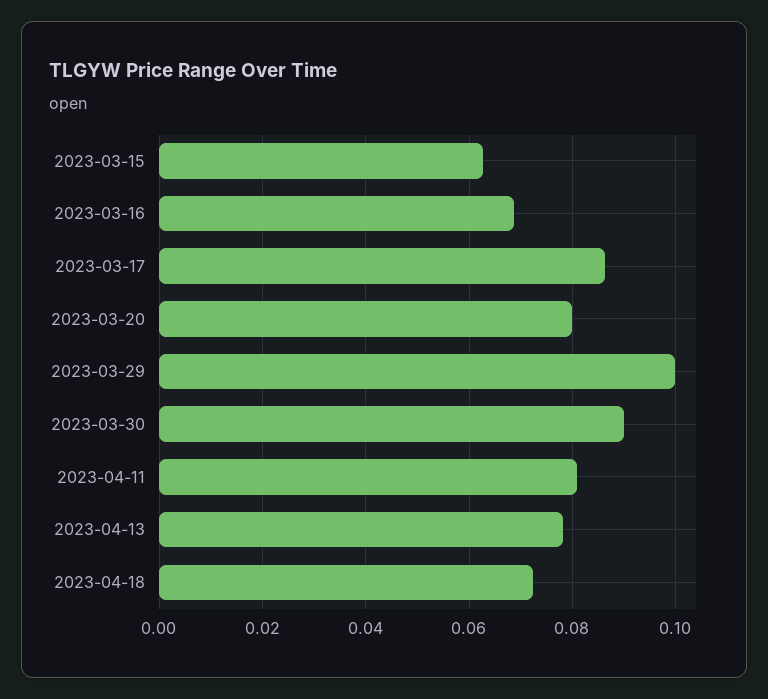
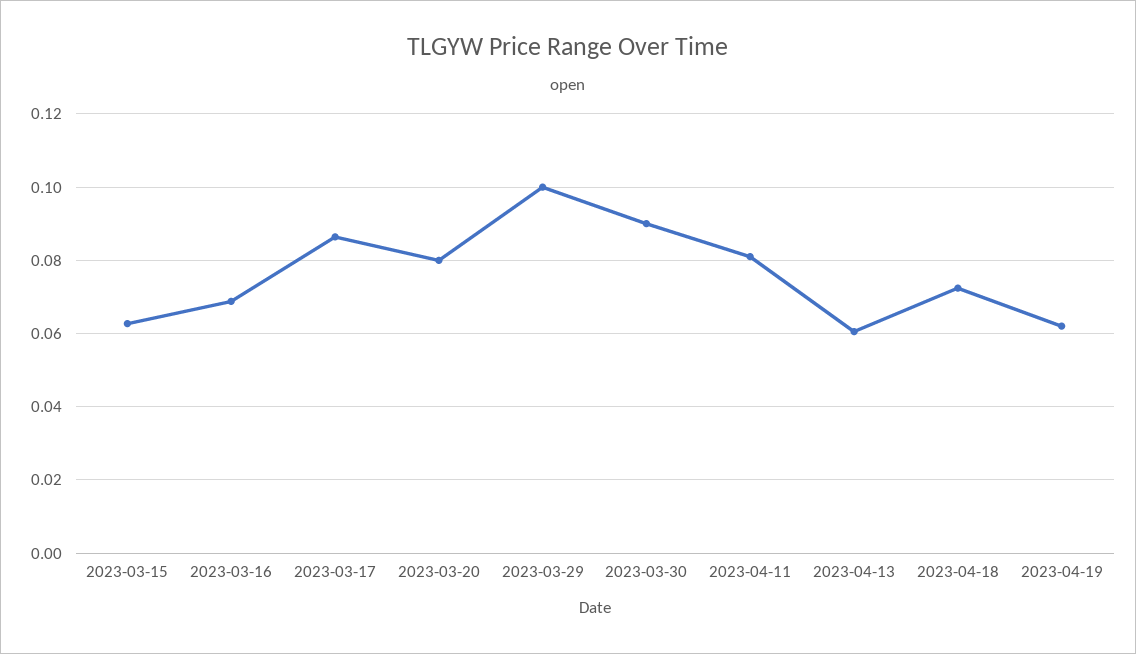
2023-04-13: 0.078 -> 0.06
2023-04-19: none -> 0.062

